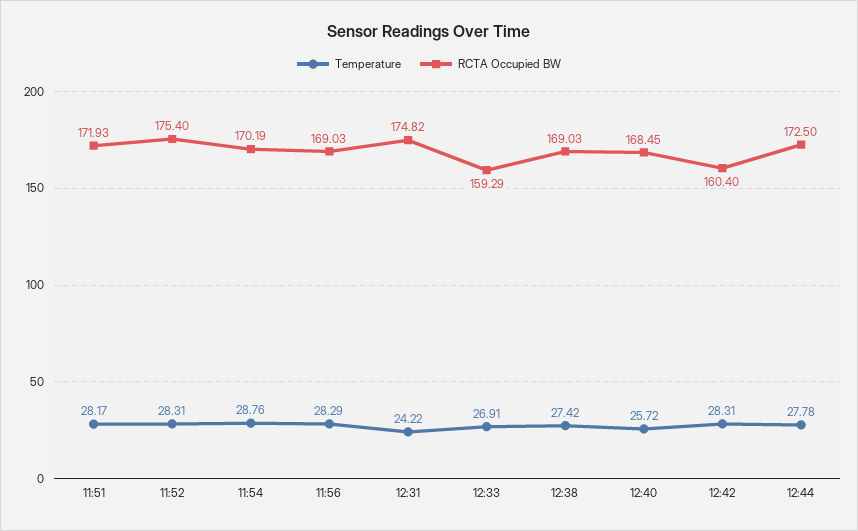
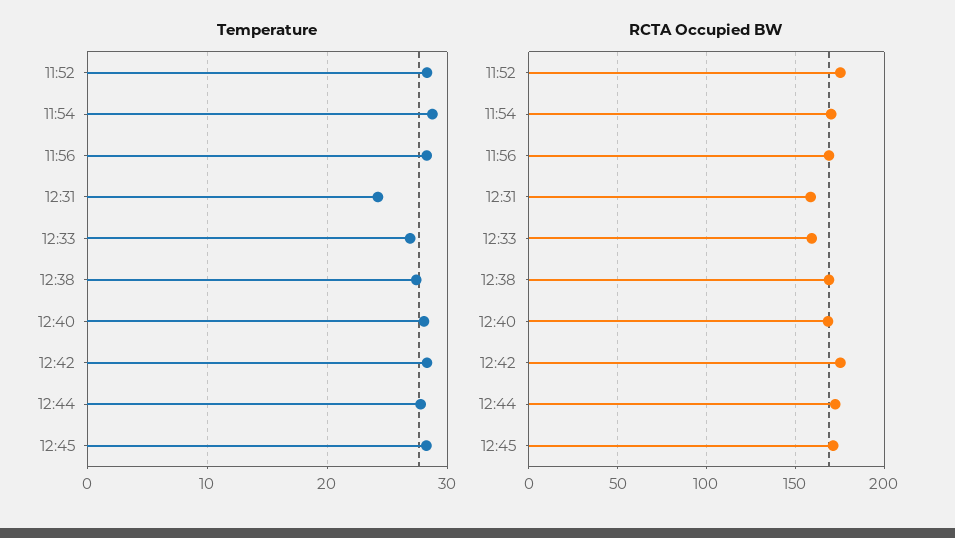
Temperature, 11:51: 28.17 -> none
RCTA Occupied BW, 11:51: 171.93 -> none
RCTA Occupied BW, 12:31: 174.82 -> 160
Temperature, 12:40: 25.72 -> 28
RCTA Occupied BW, 12:42: 160.4 -> 175
Temperature, 12:45: none -> 28
RCTA Occupied BW, 12:45: none -> 170

